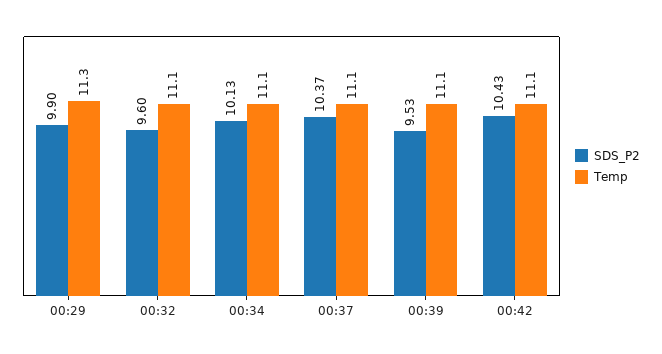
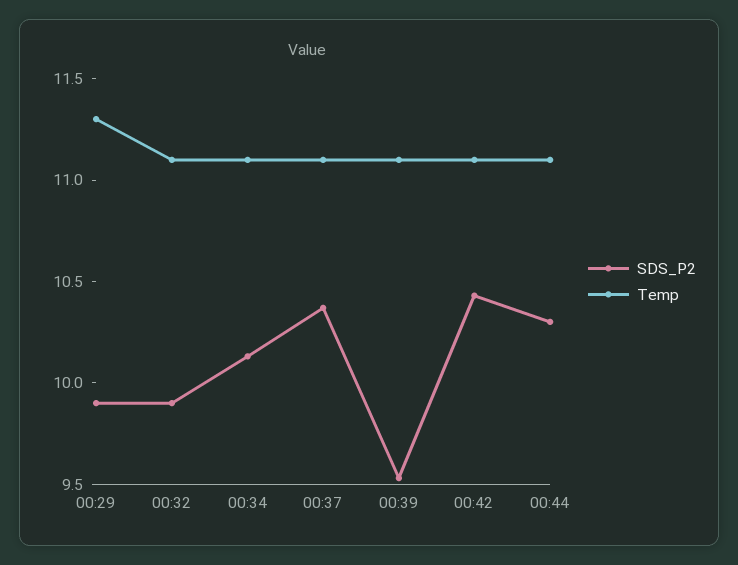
SDS_P2, 00:32: 9.6 -> 9.9
SDS_P2, 00:44: none -> 10.3
Temp, 00:44: none -> 11.1

